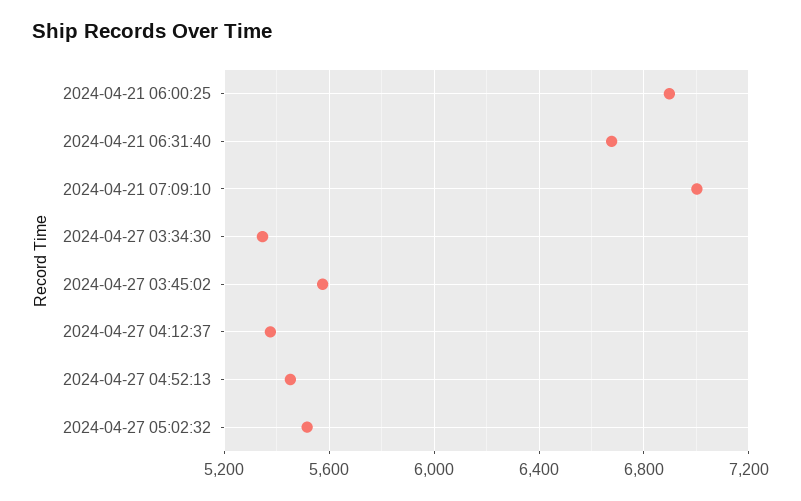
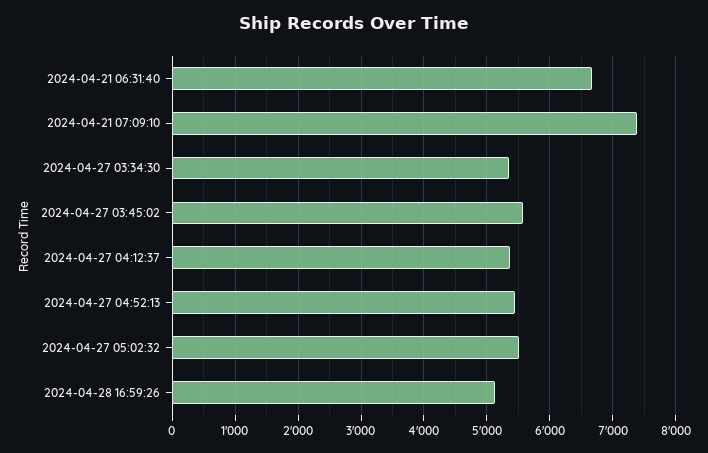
2024-04-21 06:00:25: 6900 -> none
2024-04-21 07:09:10: 7000 -> 7400
2024-04-28 16:59:26: none -> 5100

